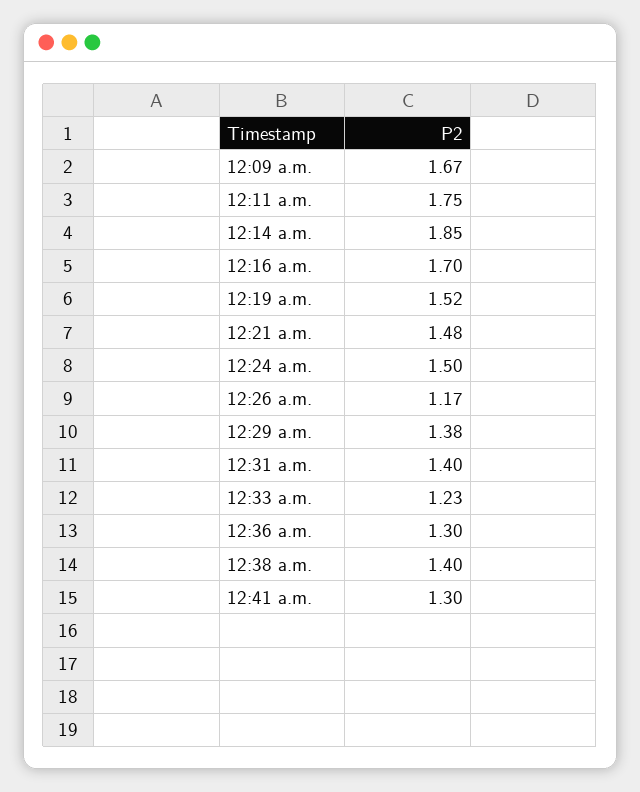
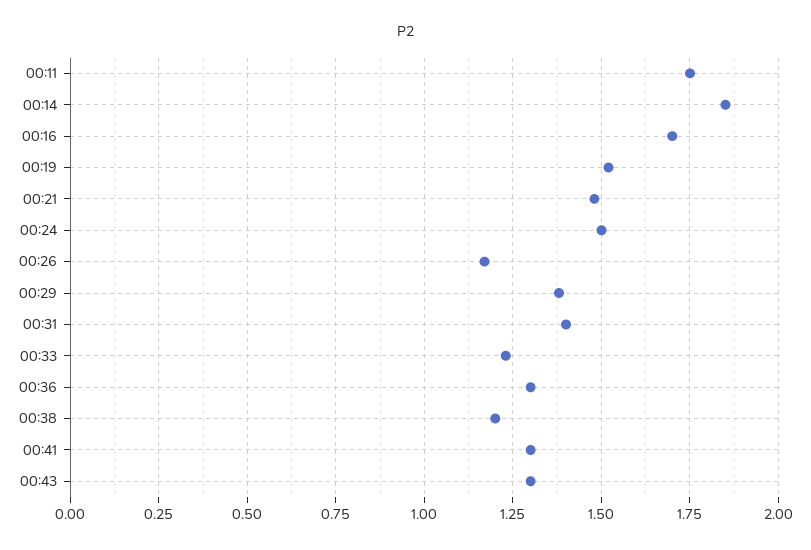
12:09 a.m.: 1.67 -> none
12:38 a.m.: 1.4 -> 1.2
00:43: none -> 1.3

